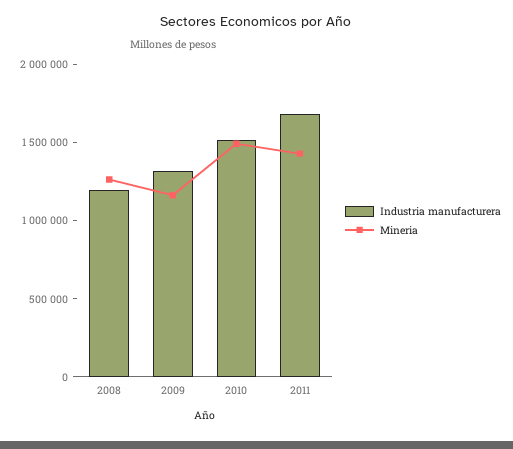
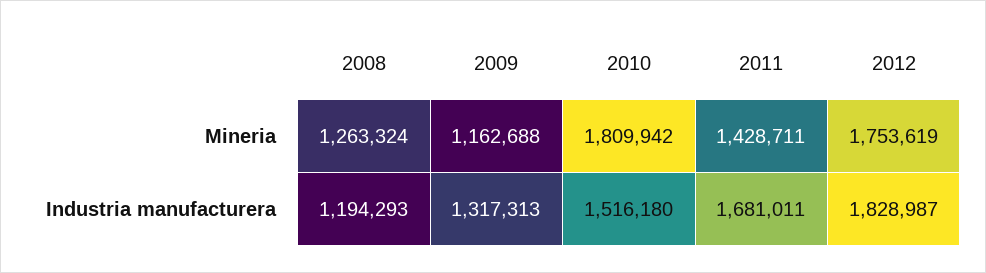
Mineria, 2010: 1500000 -> 1809942
Mineria, 2012: none -> 1753619
Industria manufacturera, 2012: none -> 1828987

